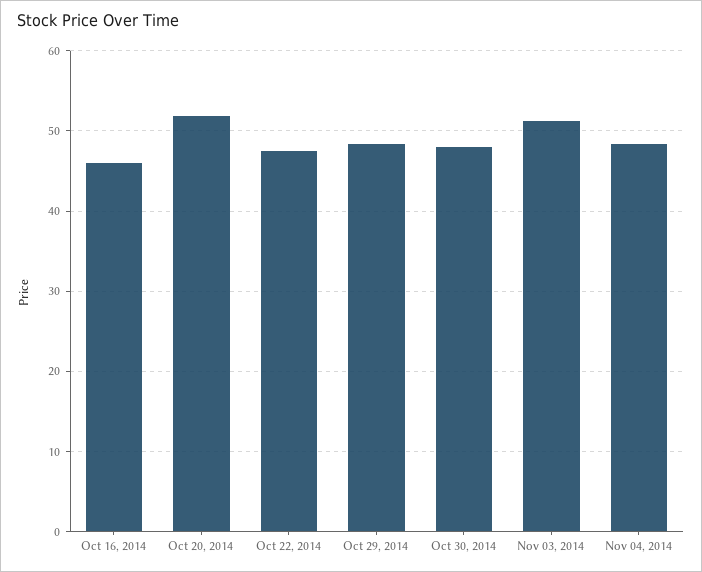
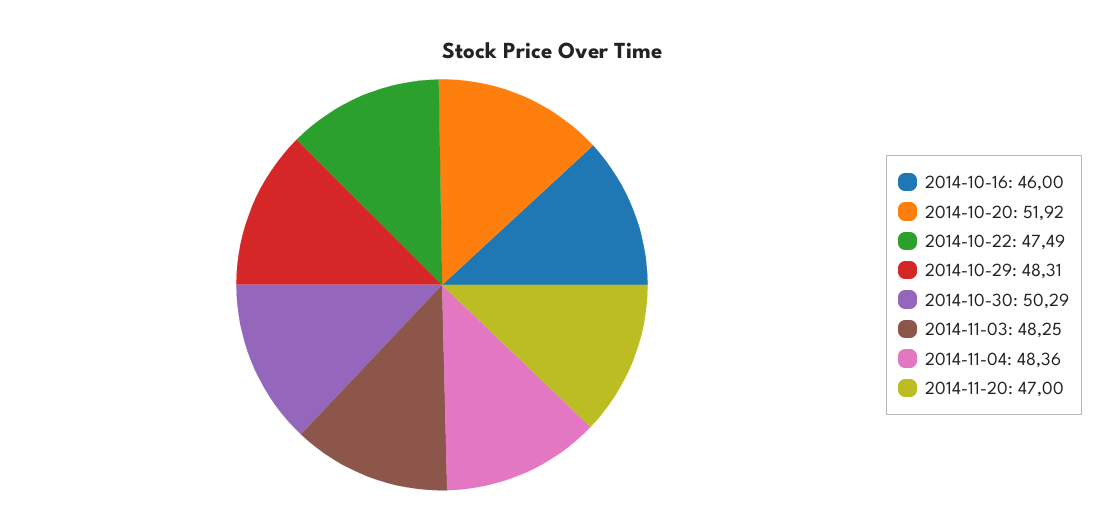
Oct 30, 2014: 48 -> 50.29
Nov 03, 2014: 51 -> 48.25
2014-11-20: none -> 47

